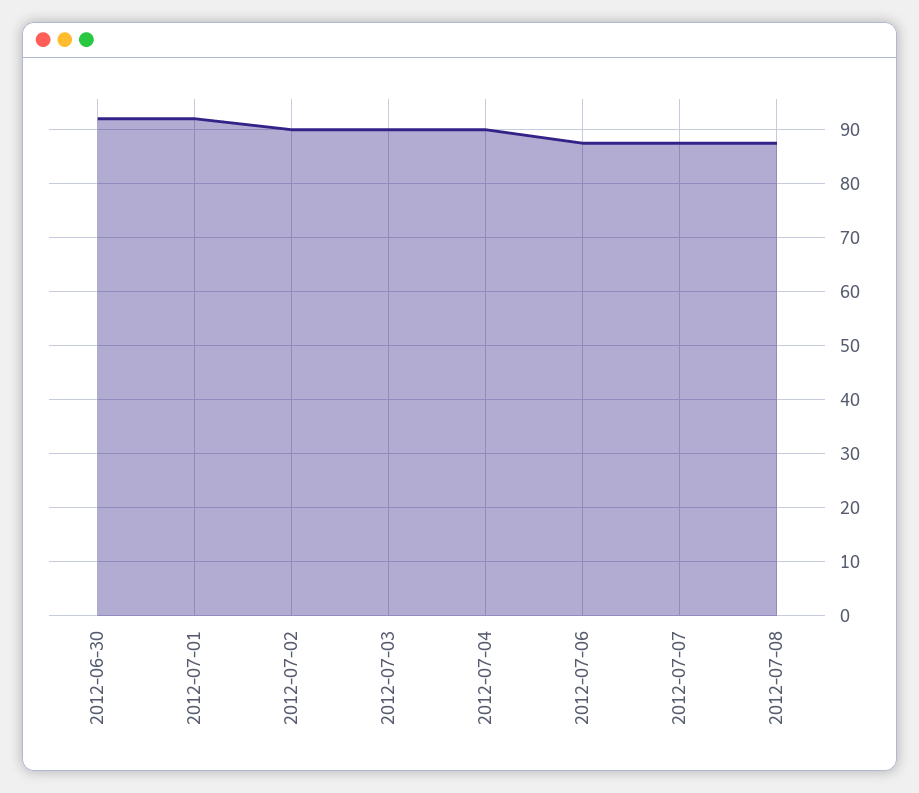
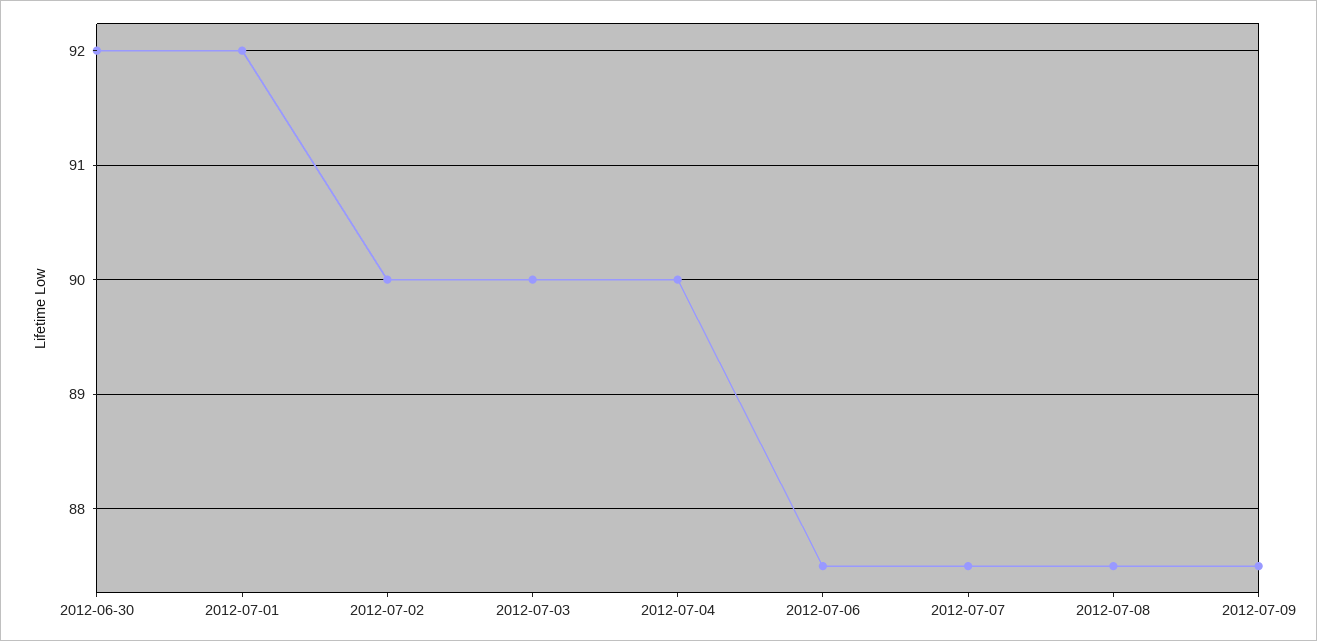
2012-07-09: none -> 87.5

